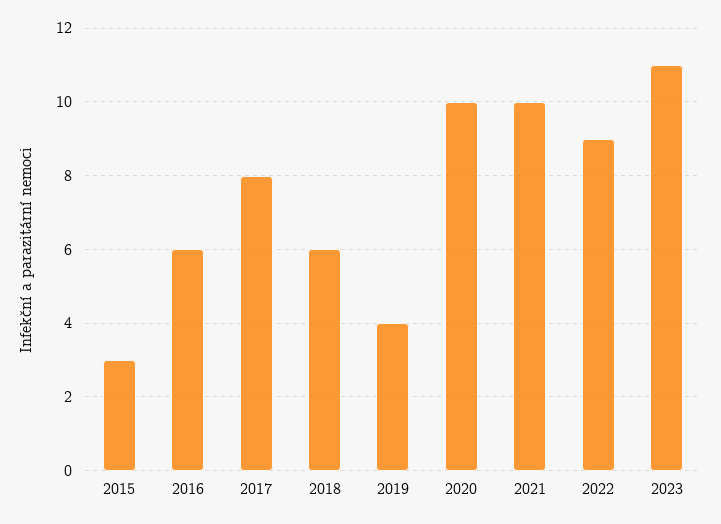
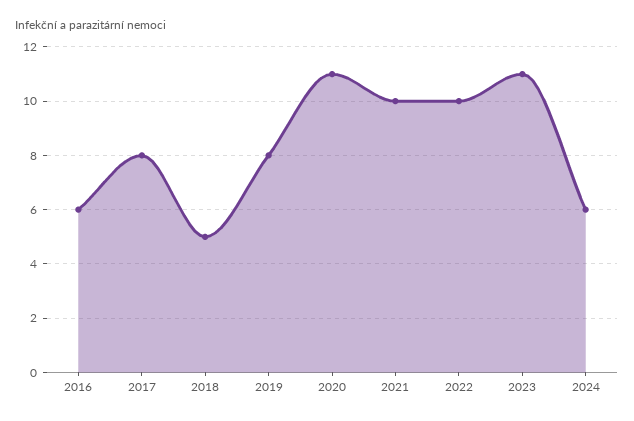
2015: 3 -> none
2018: 6 -> 5
2019: 4 -> 8
2020: 10 -> 11
2022: 9 -> 10
2024: none -> 6

